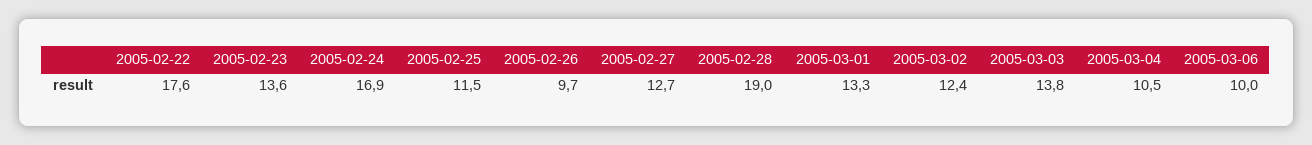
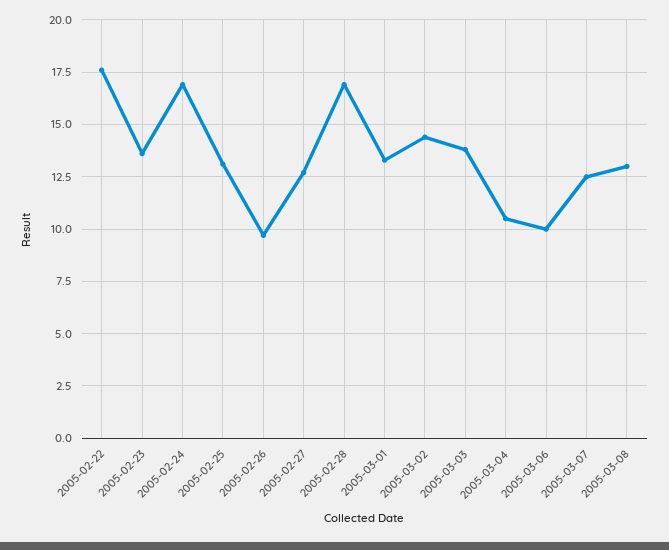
2005-02-25: 11.5 -> 13
2005-02-28: 19 -> 17
2005-03-02: 12.4 -> 14.5
2005-03-07: none -> 12.5
2005-03-08: none -> 13

